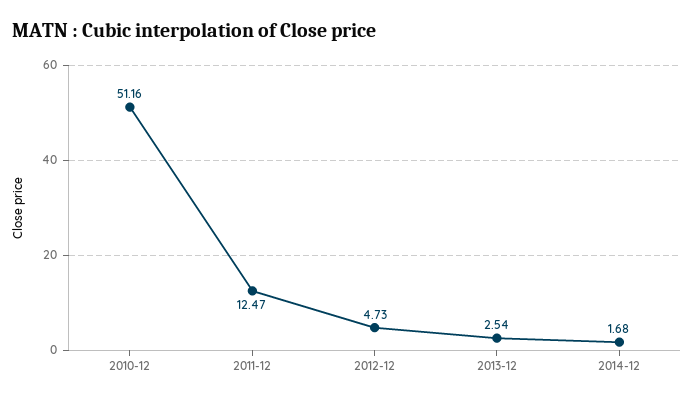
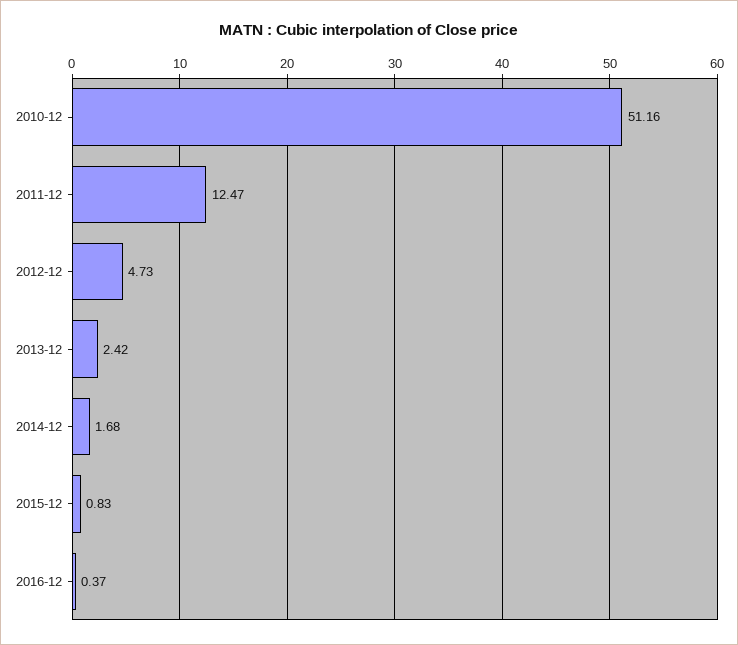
2013-12: 2.54 -> 2.42
2015-12: none -> 0.83
2016-12: none -> 0.37

